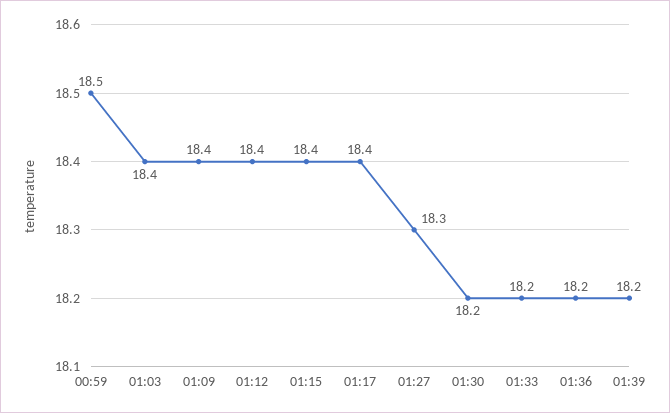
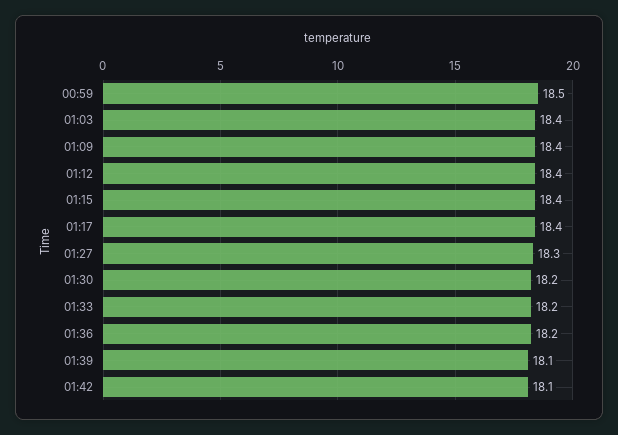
01:39: 18.2 -> 18.1
01:42: none -> 18.1

